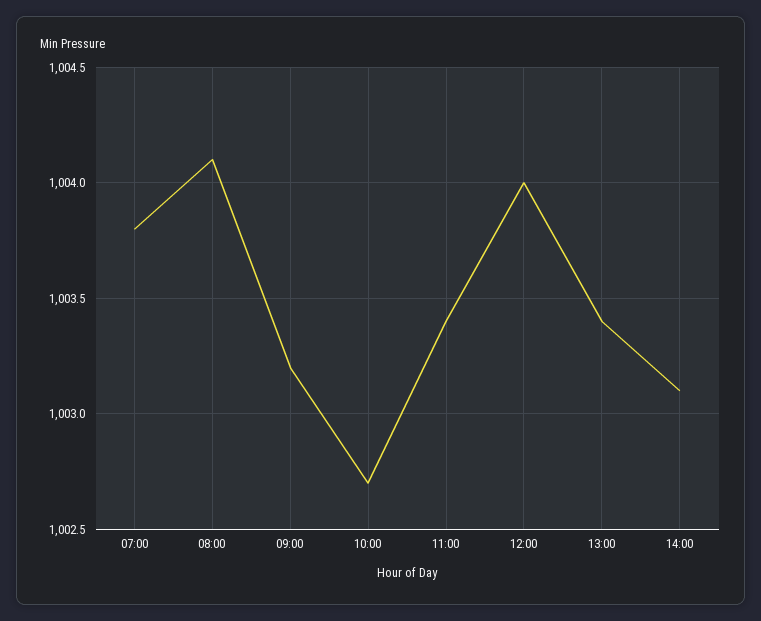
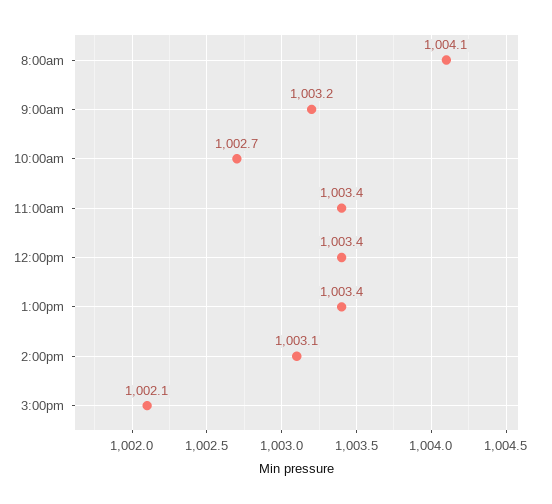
07:00: 1003.8 -> none
12:00: 1004 -> 1003.4
3:00pm: none -> 1002.1

